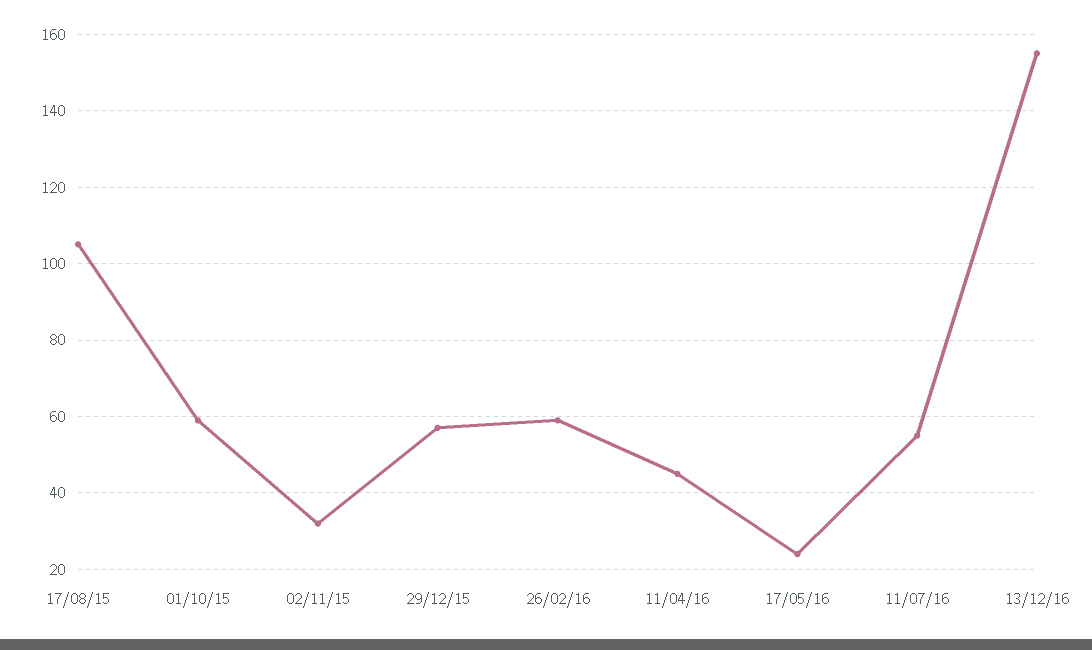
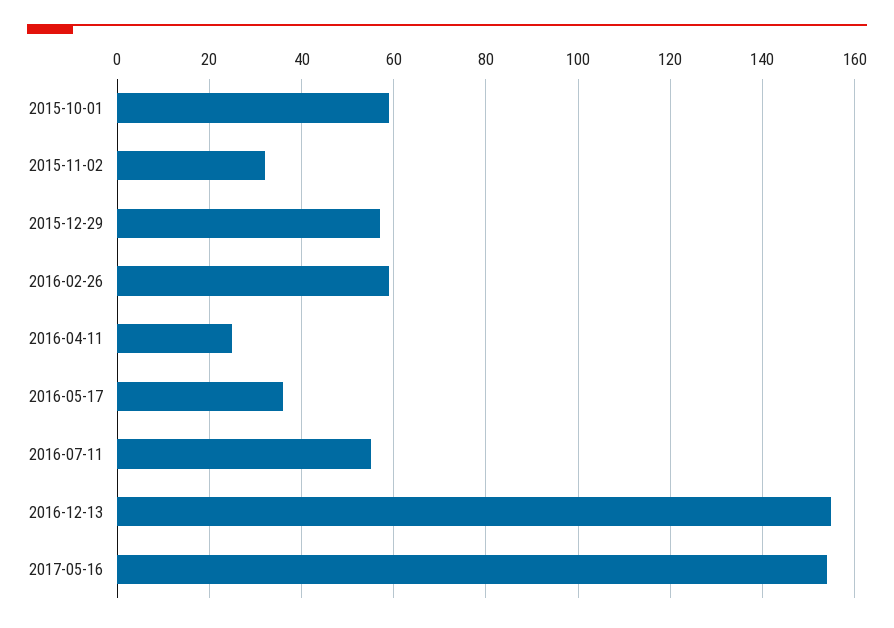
17/08/15: 105 -> none
11/04/16: 45 -> 25
17/05/16: 25 -> 35
2017-05-16: none -> 155

